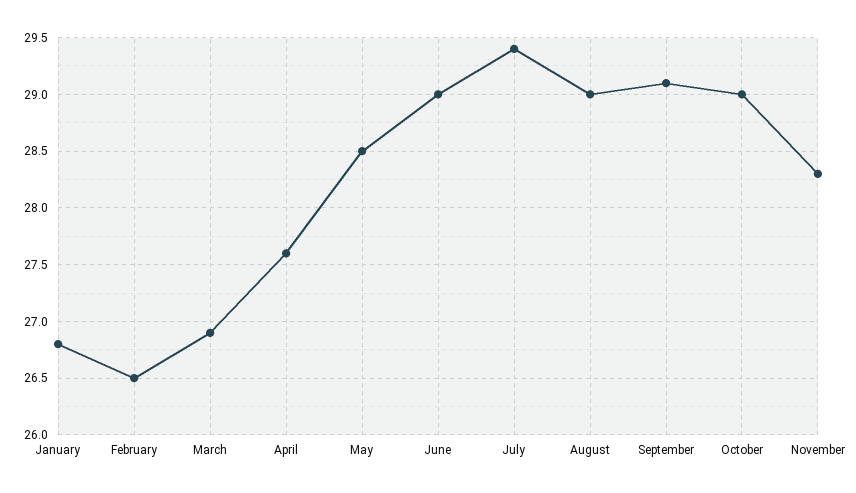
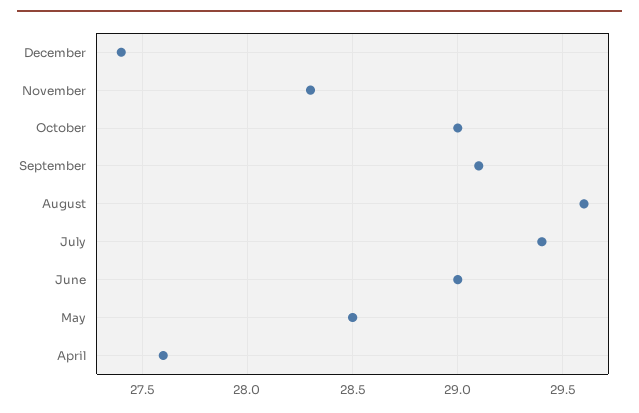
January: 26.8 -> none
February: 26.5 -> none
March: 26.9 -> none
August: 29 -> 29.6
December: none -> 27.4

